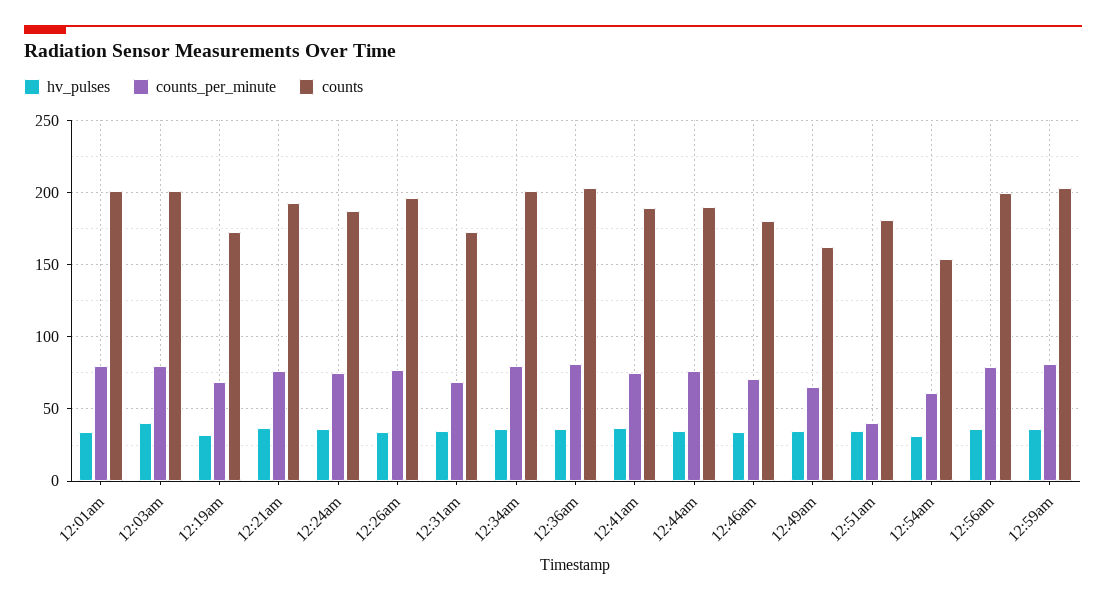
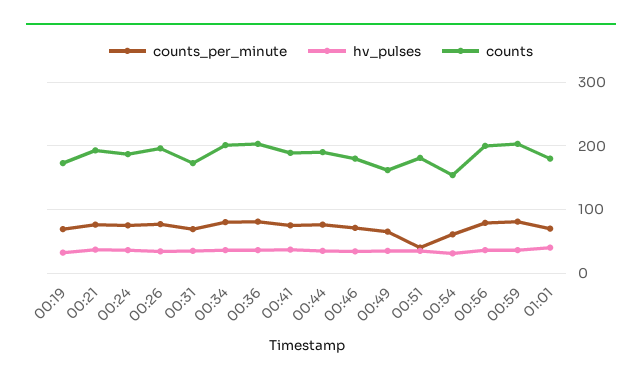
hv_pulses, 12:01am: 35 -> none
counts_per_minute, 12:01am: 80 -> none
counts, 12:01am: 200 -> none
hv_pulses, 12:03am: 40 -> none
counts_per_minute, 12:03am: 80 -> none
counts, 12:03am: 200 -> none
counts_per_minute, 01:01: none -> 70
hv_pulses, 01:01: none -> 40
counts, 01:01: none -> 180

